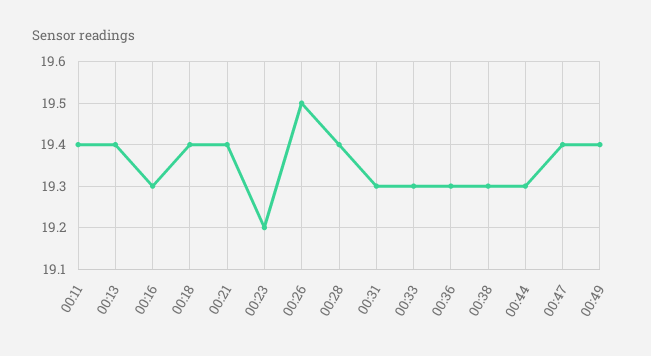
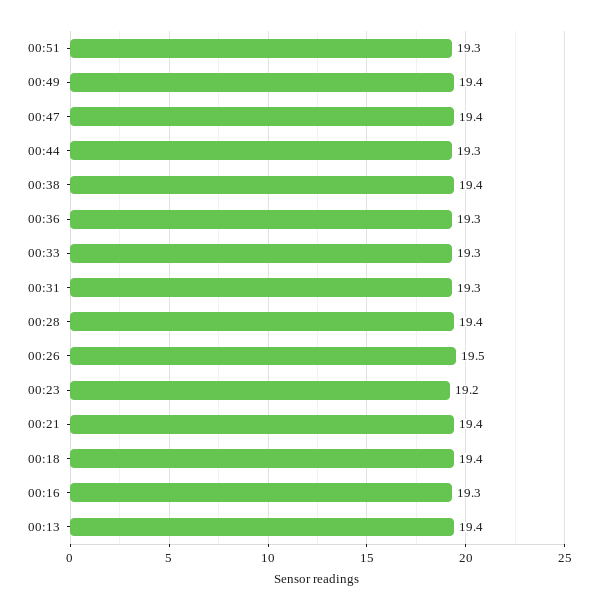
00:11: 19.4 -> none
00:38: 19.3 -> 19.4
00:51: none -> 19.3

